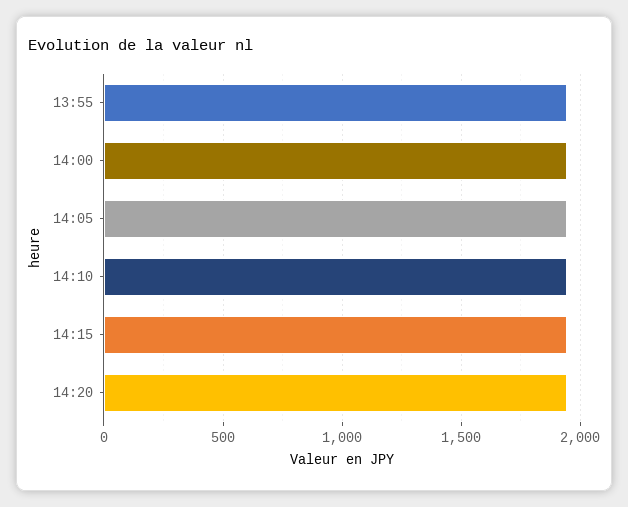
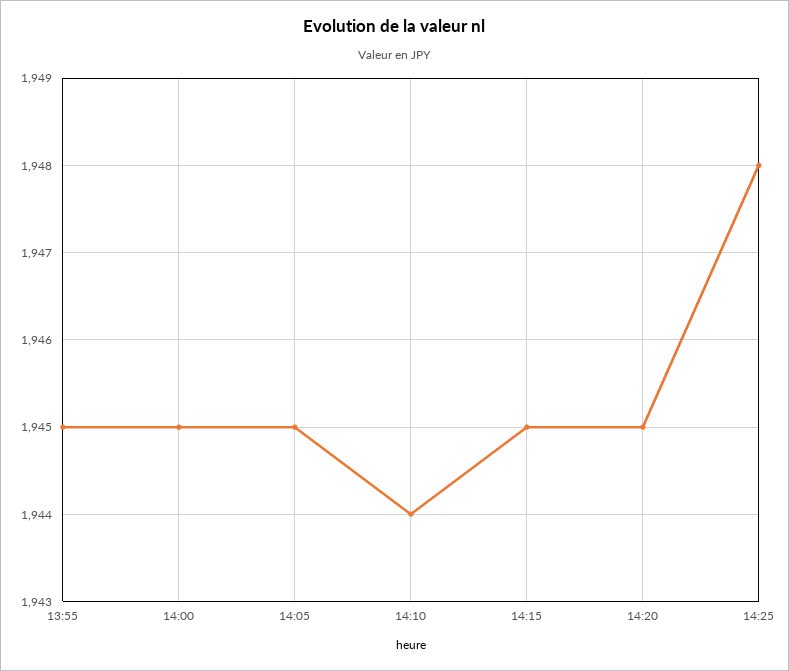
14:25: none -> 1948

